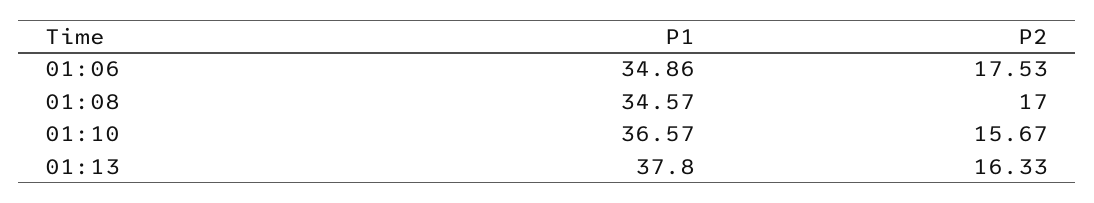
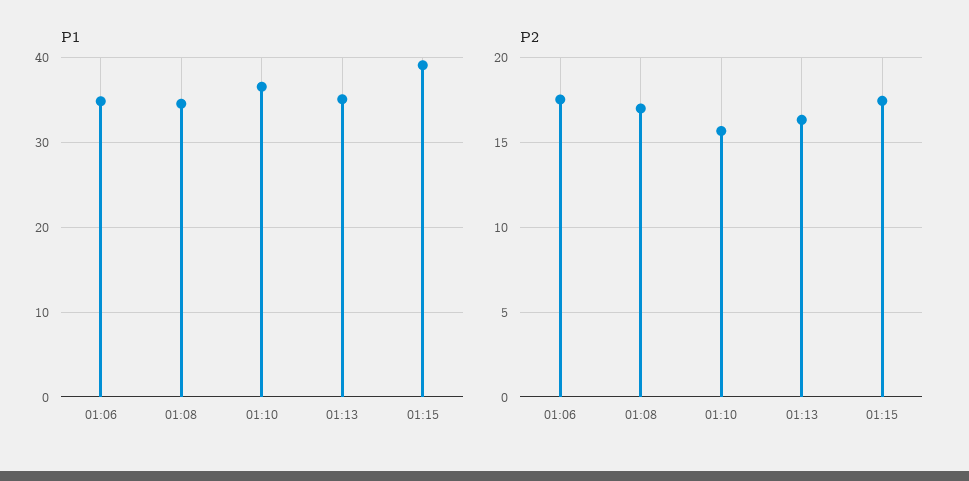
P1, 01:13: 37.8 -> 35
P1, 01:15: none -> 39
P2, 01:15: none -> 17.5

